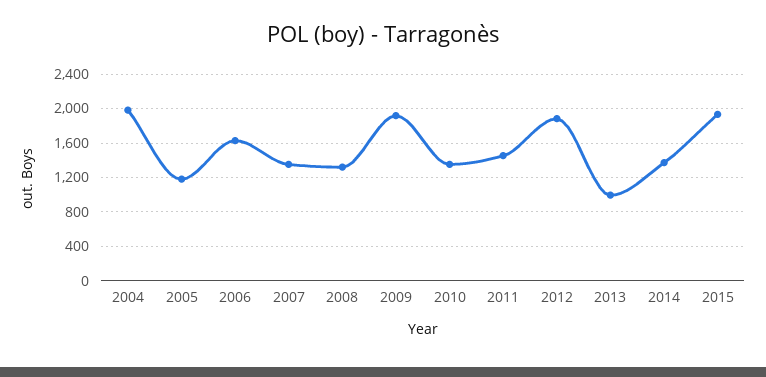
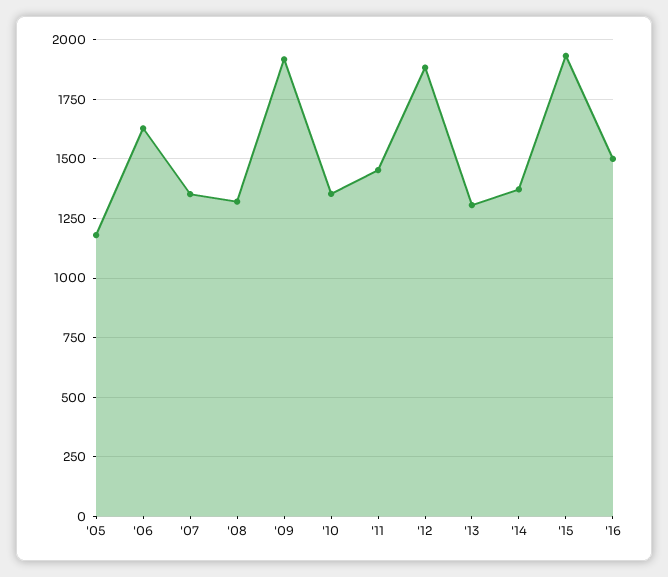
2004: 2000 -> none
2013: 1000 -> 1300
'16: none -> 1500

